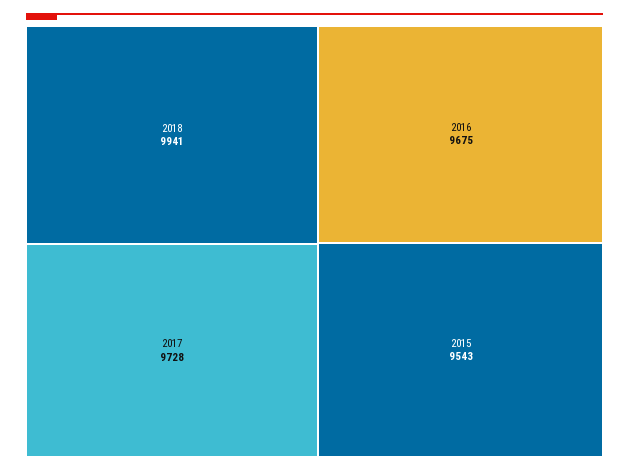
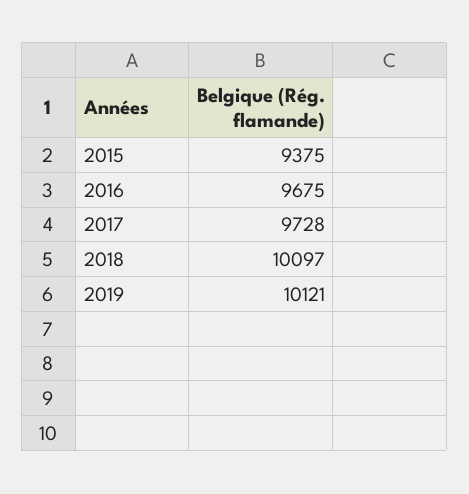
2018: 9941 -> 10097
2015: 9543 -> 9375
2019: none -> 10121

